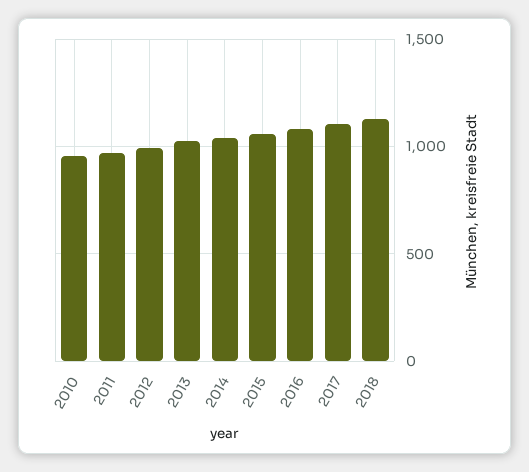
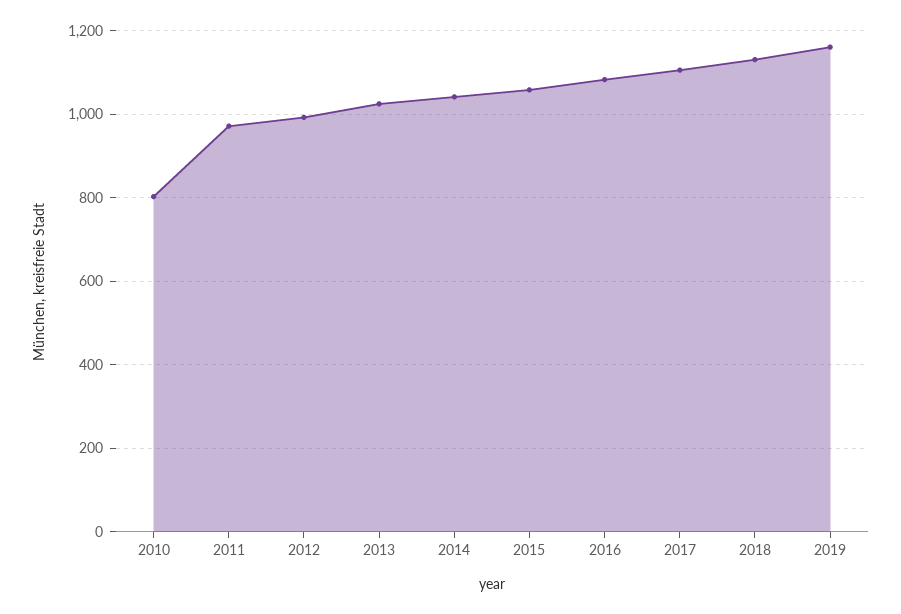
2010: 950 -> 800
2019: none -> 1160

